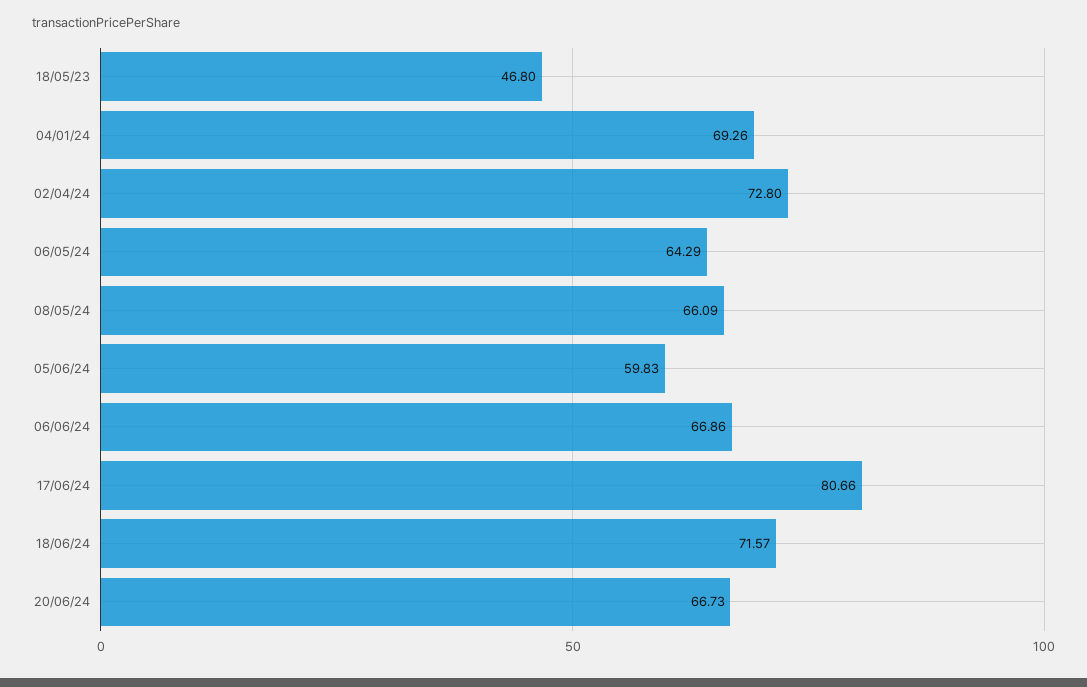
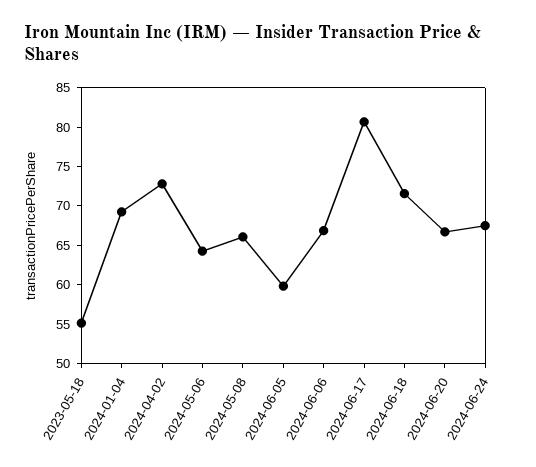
18/05/23: 46.8 -> 55
2024-06-24: none -> 67.5

